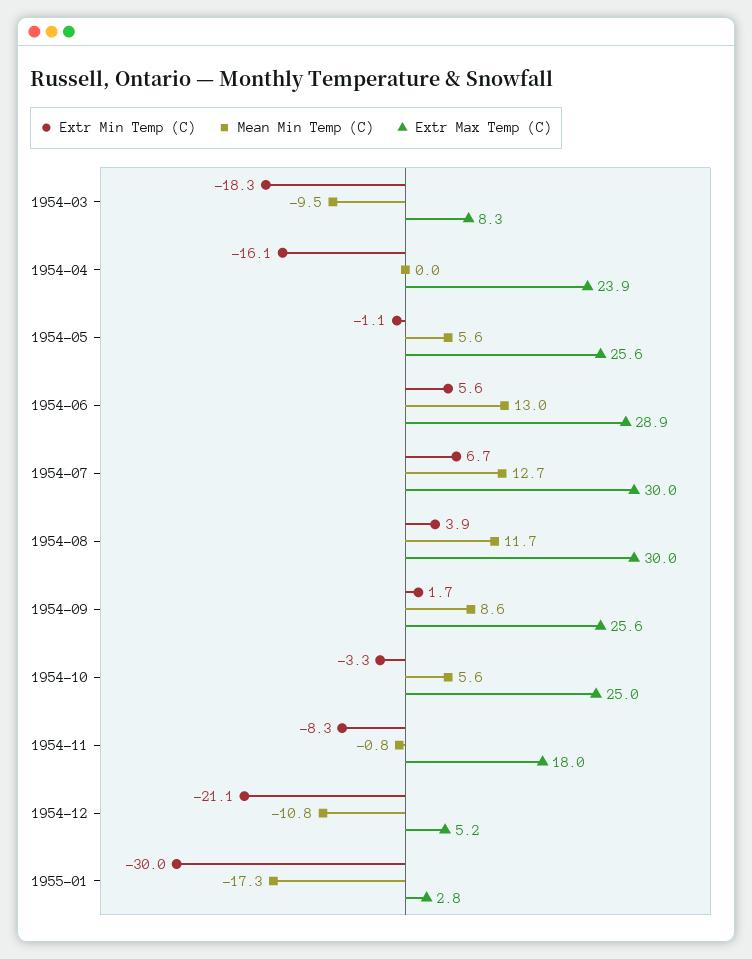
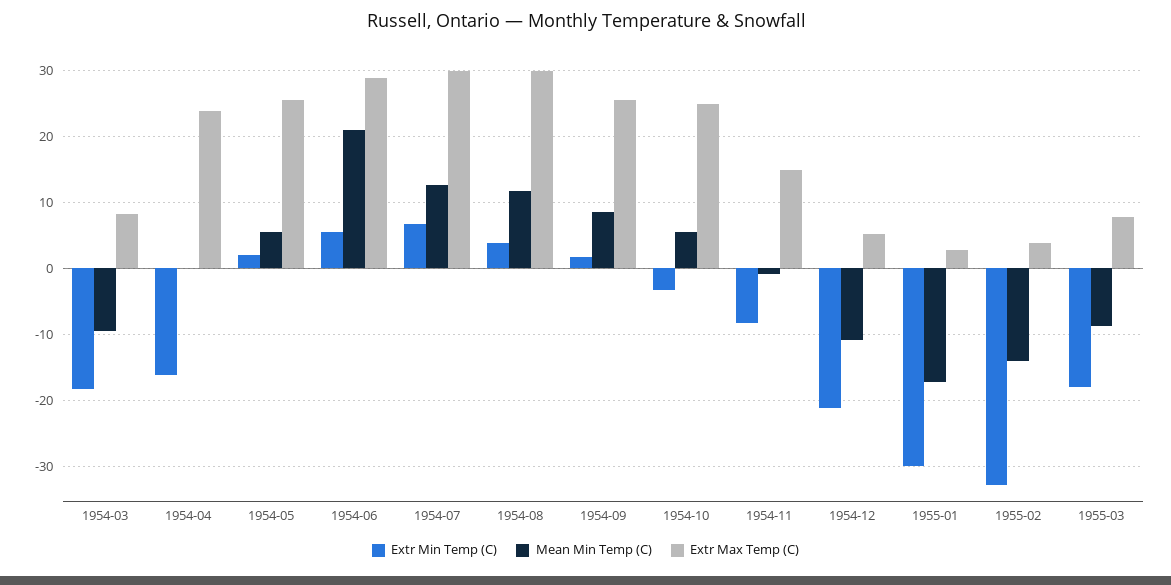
Extr Min Temp (C), 1954-05: -1.1 -> 2
Mean Min Temp (C), 1954-06: 13 -> 21
Extr Max Temp (C), 1954-11: 18 -> 15
Extr Min Temp (C), 1955-02: none -> -33
Mean Min Temp (C), 1955-02: none -> -14
Extr Max Temp (C), 1955-02: none -> 4
Extr Min Temp (C), 1955-03: none -> -18
Mean Min Temp (C), 1955-03: none -> -9
Extr Max Temp (C), 1955-03: none -> 8

